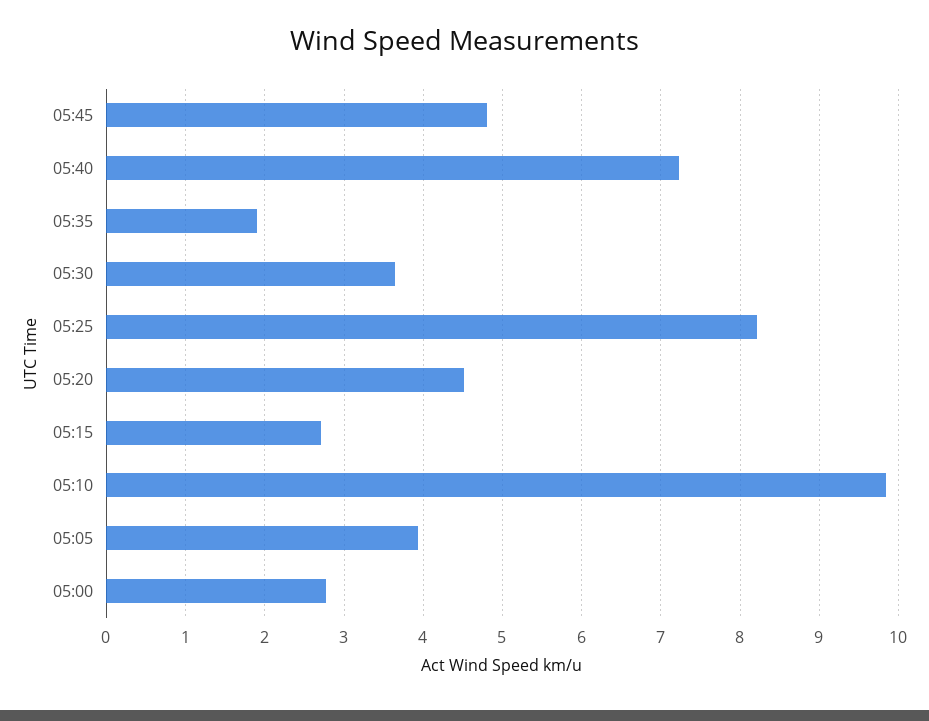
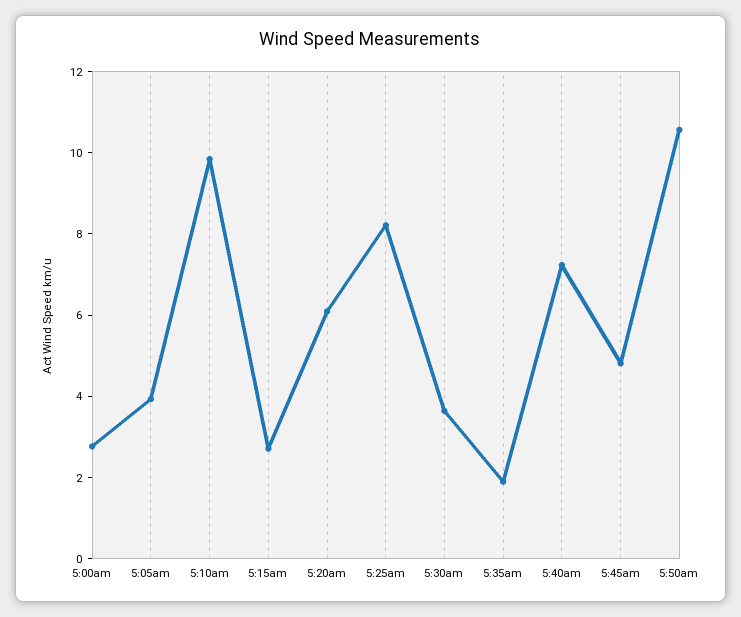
05:20: 4.5 -> 6
5:50am: none -> 10.5

